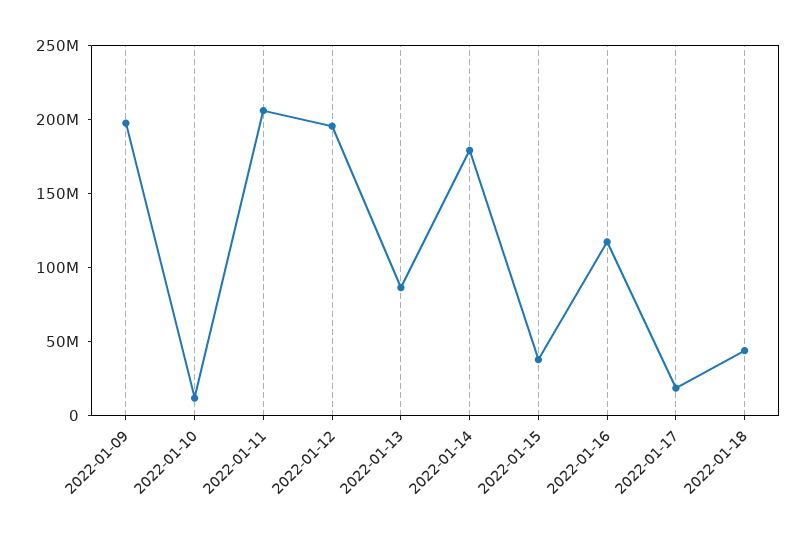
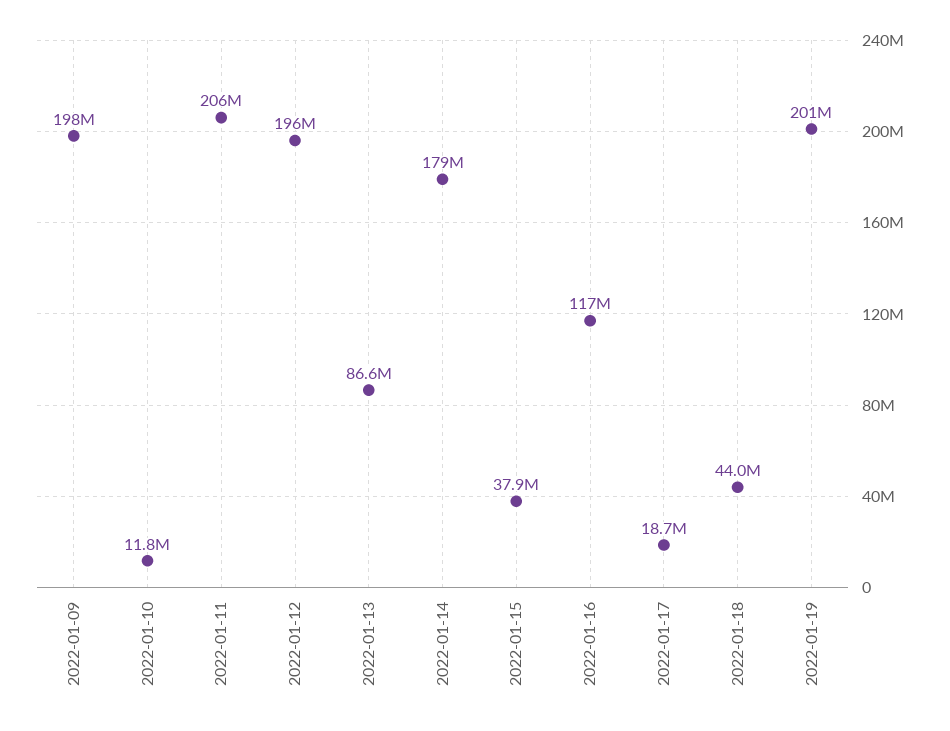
2022-01-19: none -> 201000000

